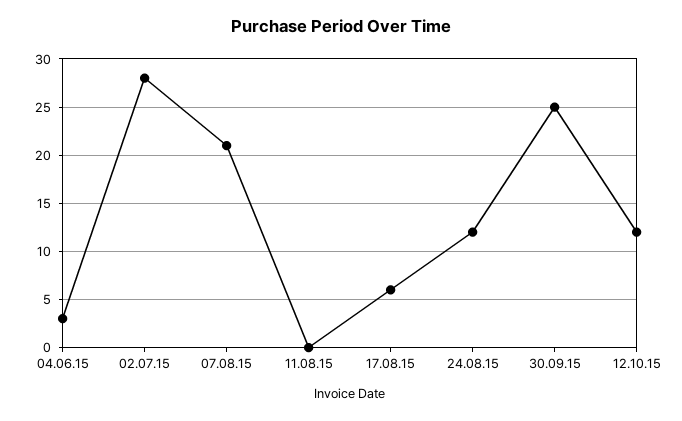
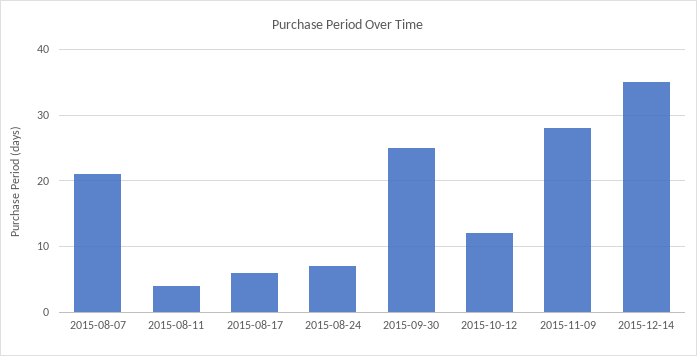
04.06.15: 3 -> none
02.07.15: 28 -> none
11.08.15: 0 -> 4
24.08.15: 12 -> 7
2015-11-09: none -> 28
2015-12-14: none -> 35

